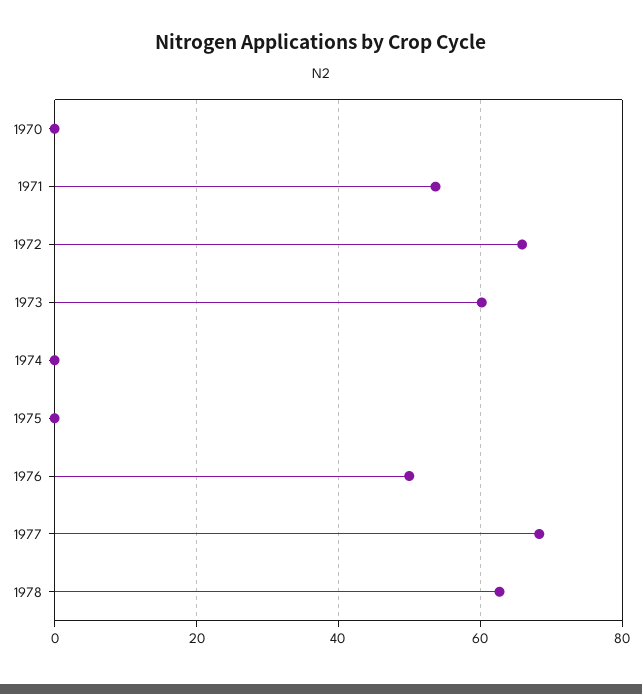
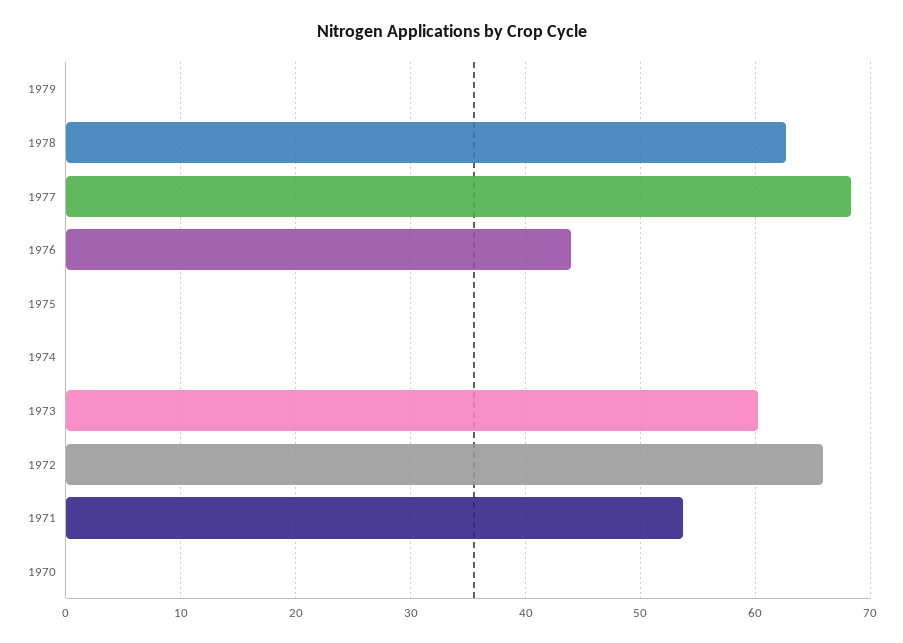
1976: 50 -> 44
1979: none -> 0

